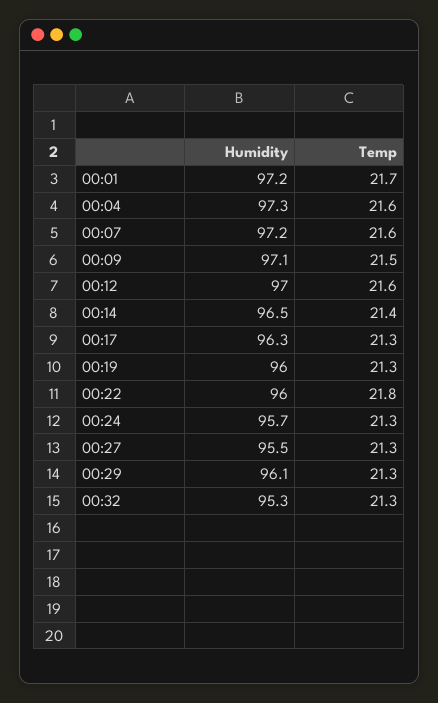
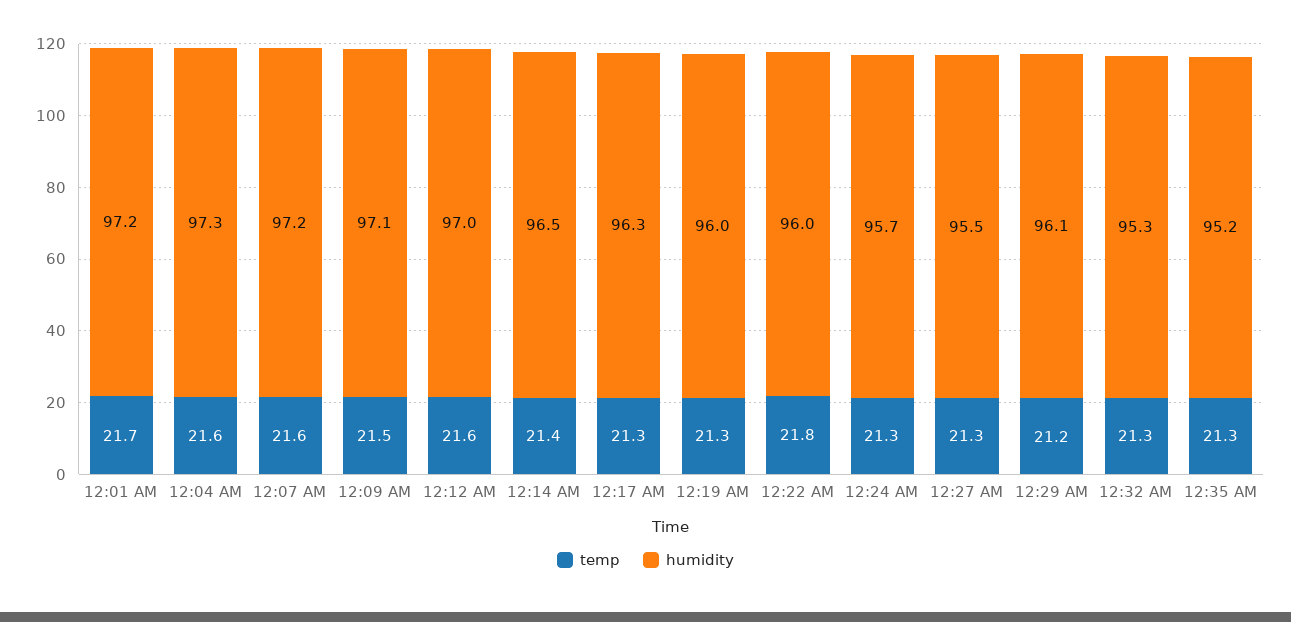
Temp, 00:29: 21.3 -> 21.2
Temp, 12:35 AM: none -> 21.3
Humidity, 12:35 AM: none -> 95.2

